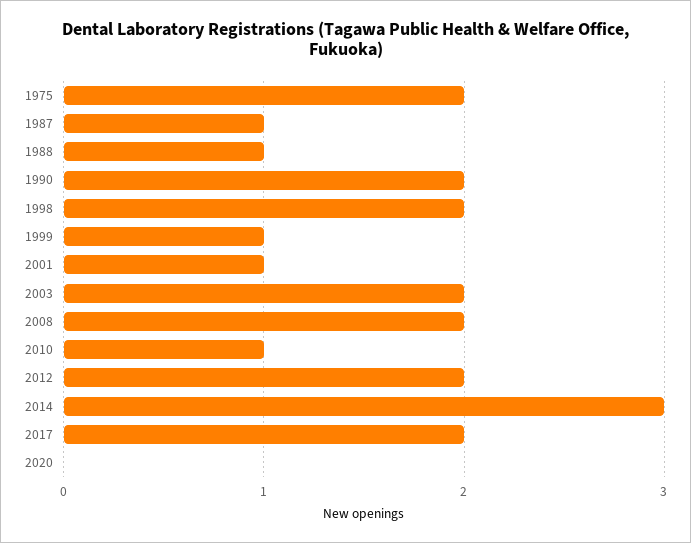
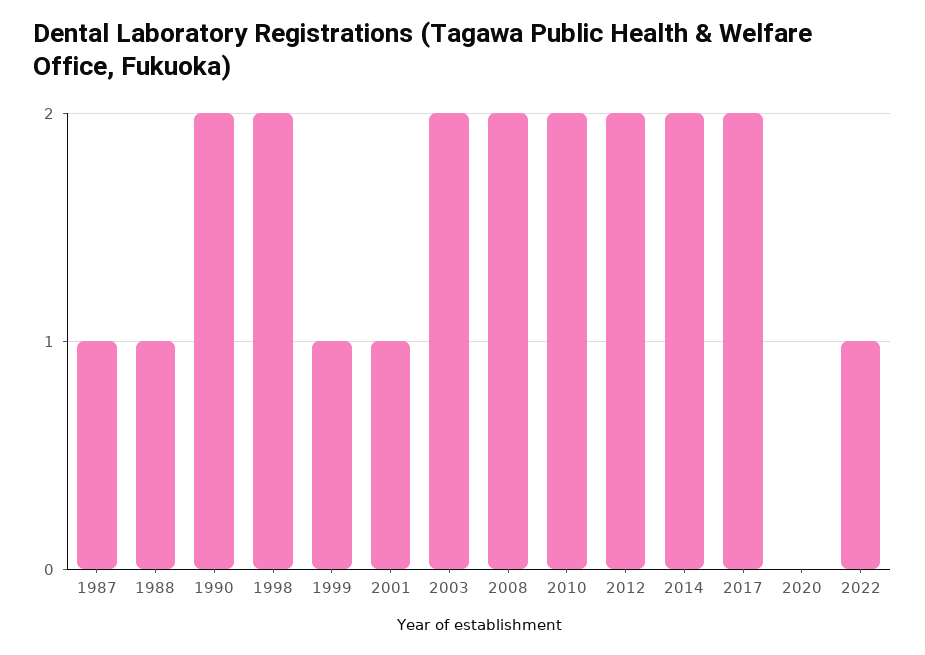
1975: 2 -> none
2010: 1 -> 2
2014: 3 -> 2
2022: none -> 1

